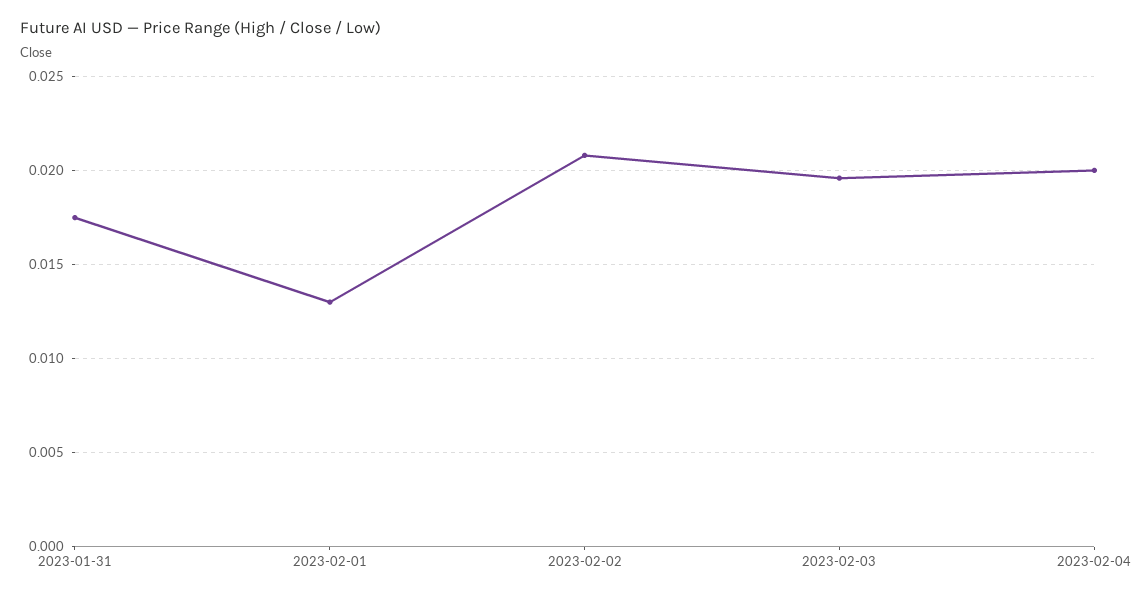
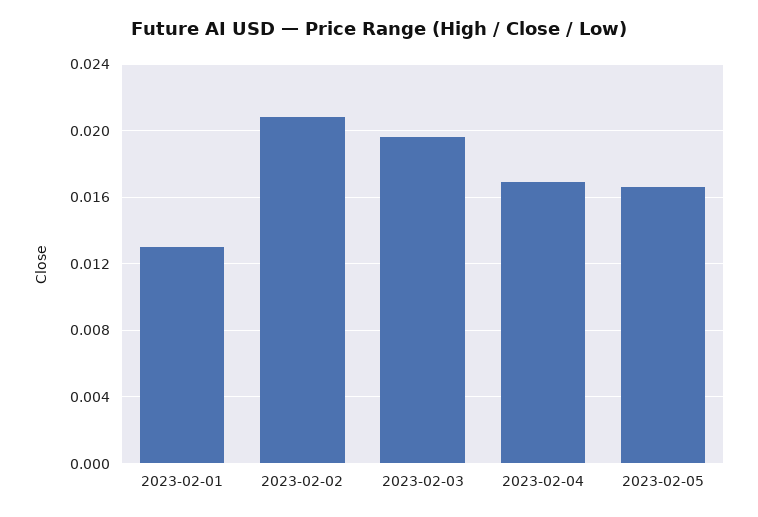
2023-01-31: 0.0175 -> none
2023-02-04: 0.02 -> 0.017
2023-02-05: none -> 0.0165

